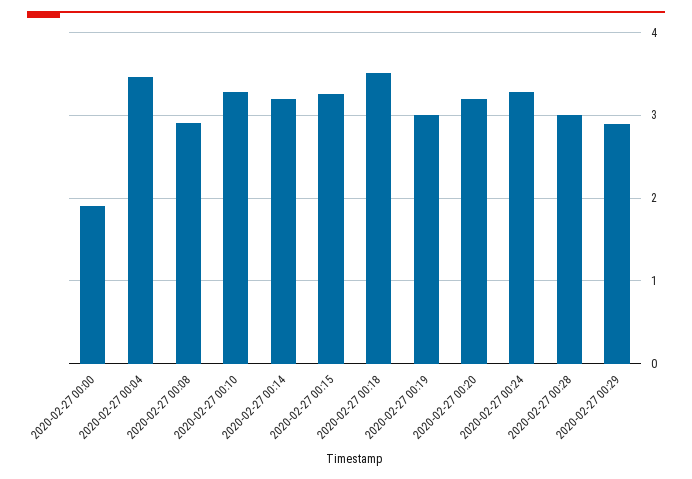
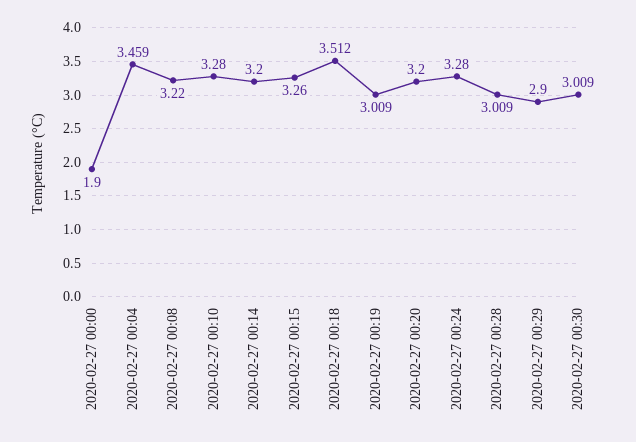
2020-02-27 00:08: 2.9 -> 3.22
2020-02-27 00:30: none -> 3.009

